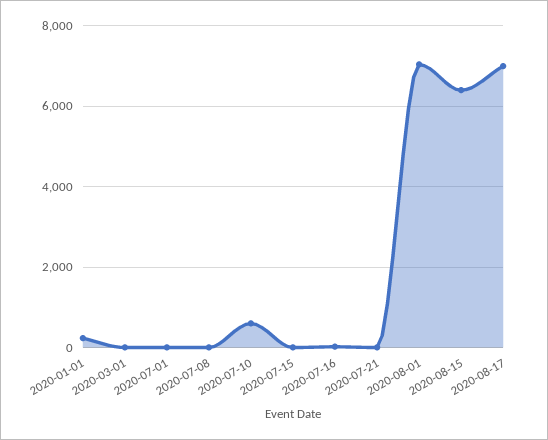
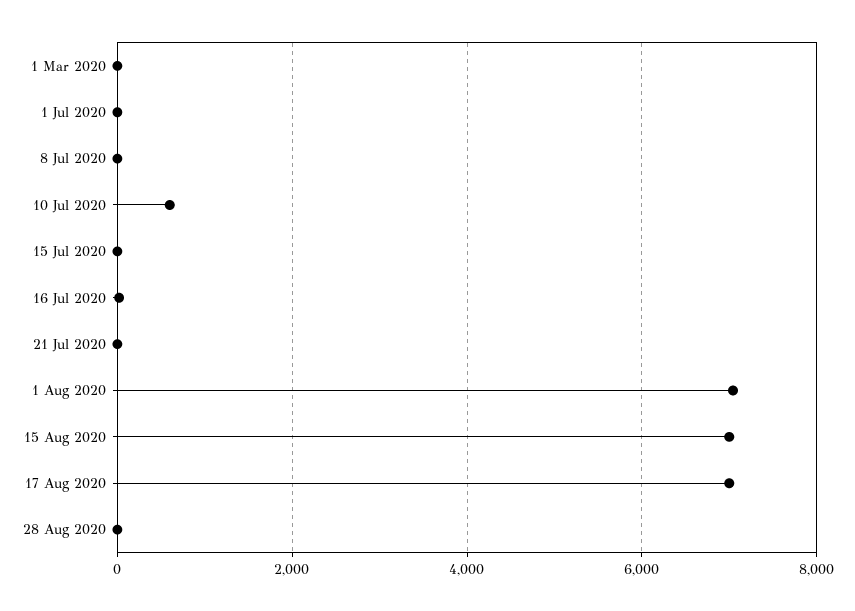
2020-01-01: 200 -> none
2020-08-15: 6400 -> 7000
28 Aug 2020: none -> 0

